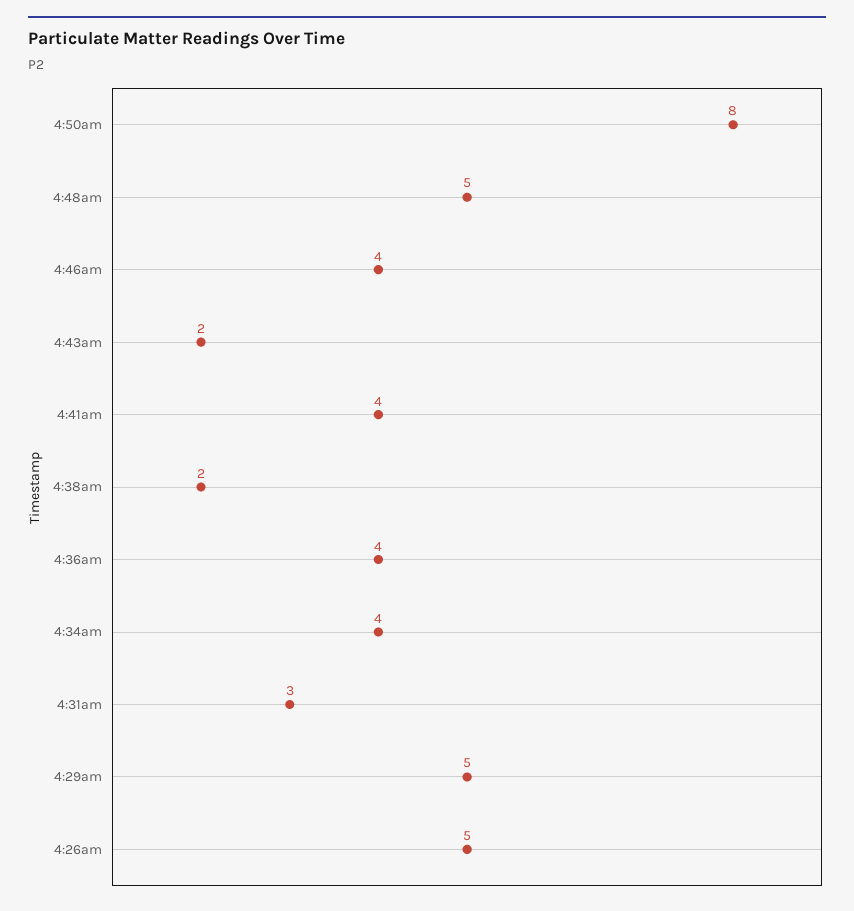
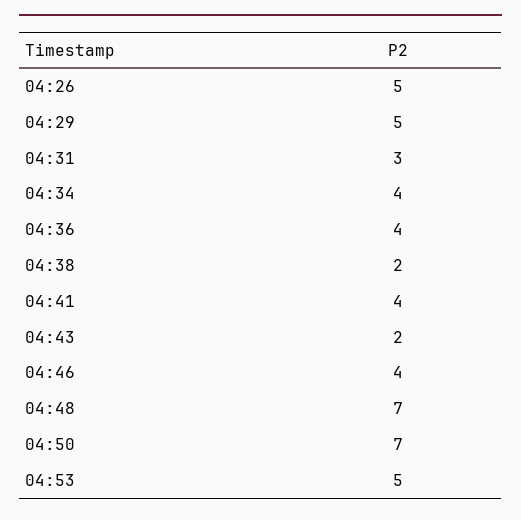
4:50am: 8 -> 7
4:48am: 5 -> 7
04:53: none -> 5

